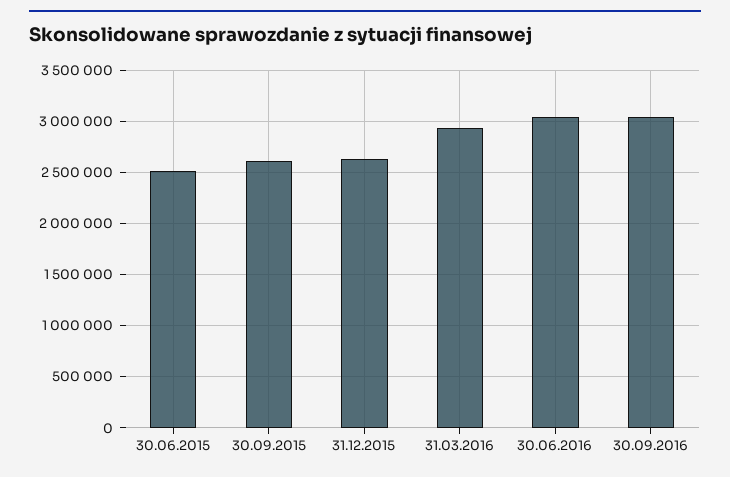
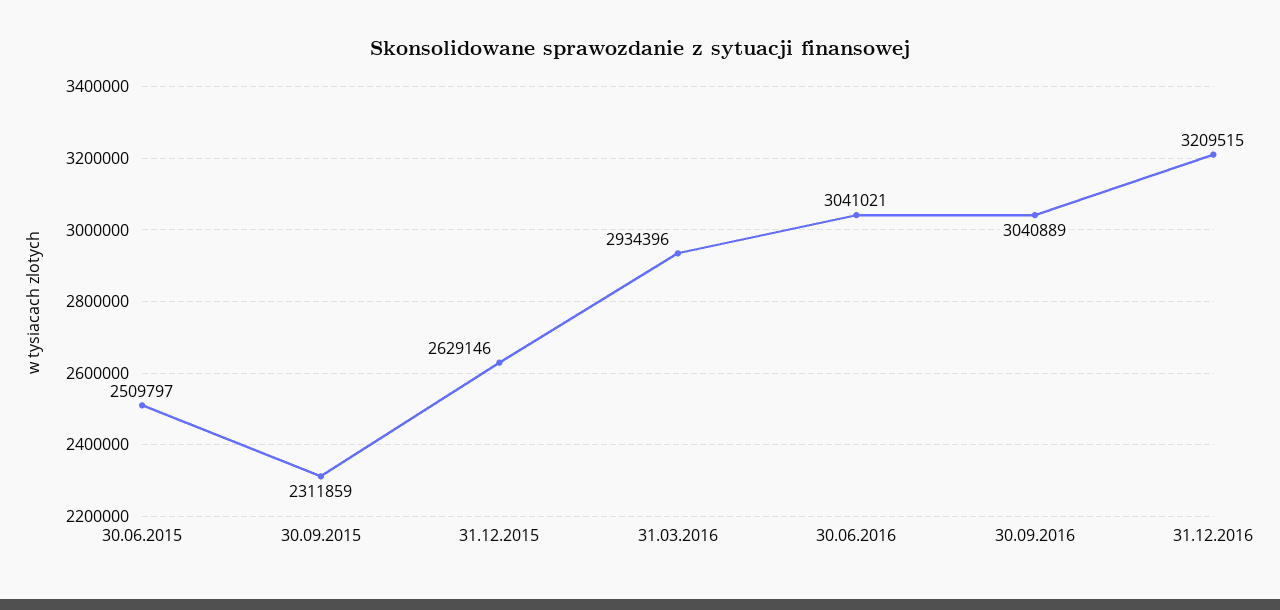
30.09.2015: 2600000 -> 2311859
31.12.2016: none -> 3209515

